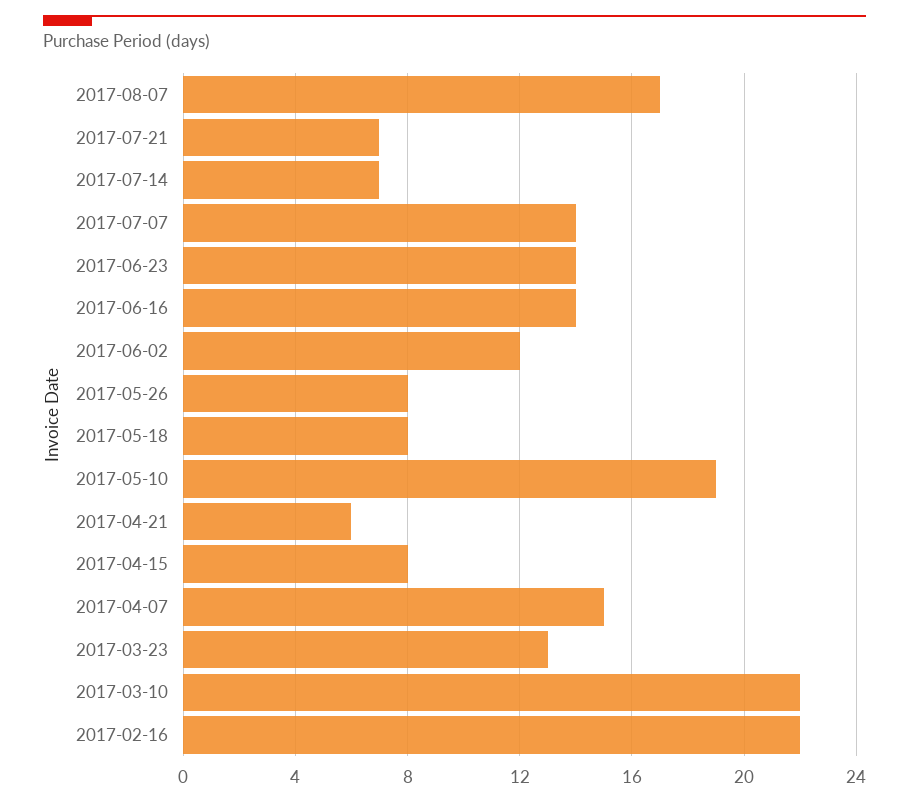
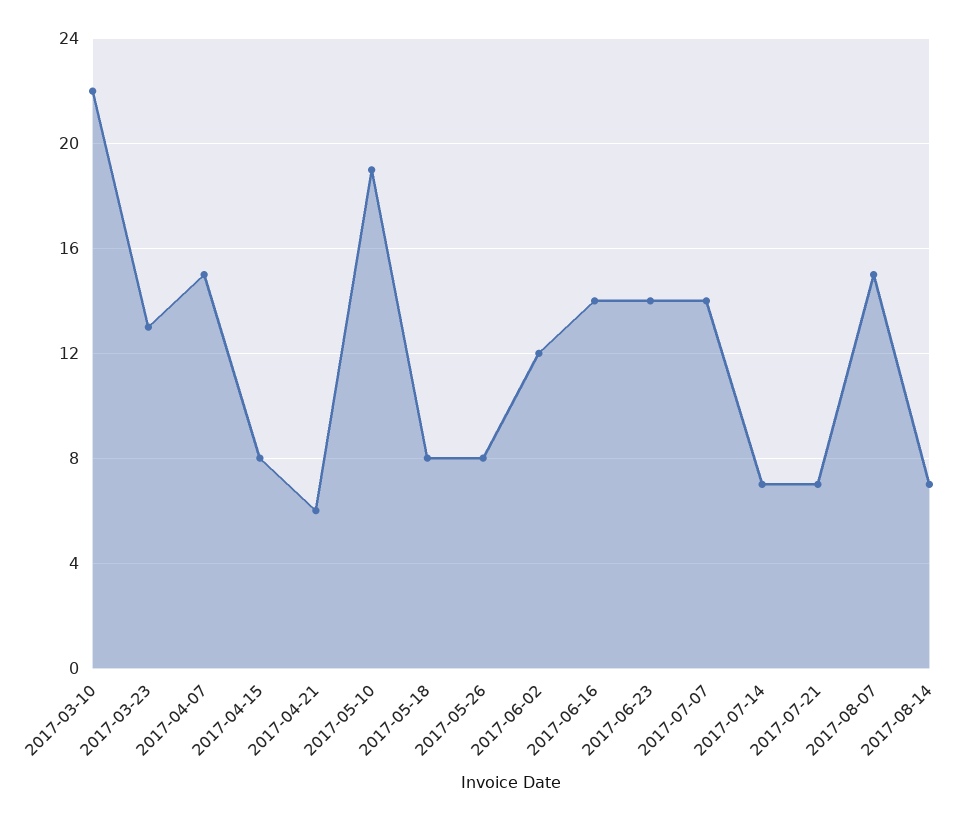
2017-08-07: 17 -> 15
2017-02-16: 22 -> none
2017-08-14: none -> 7

